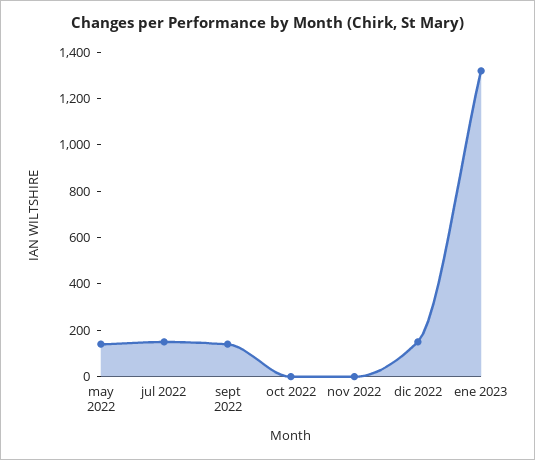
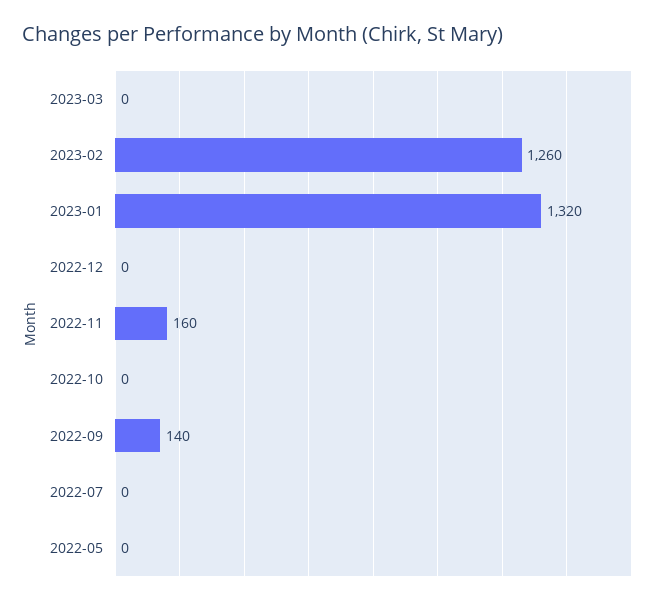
may 2022: 150 -> 0
jul 2022: 150 -> 0
nov 2022: 0 -> 160
dic 2022: 150 -> 0
2023-03: none -> 0
2023-02: none -> 1260

